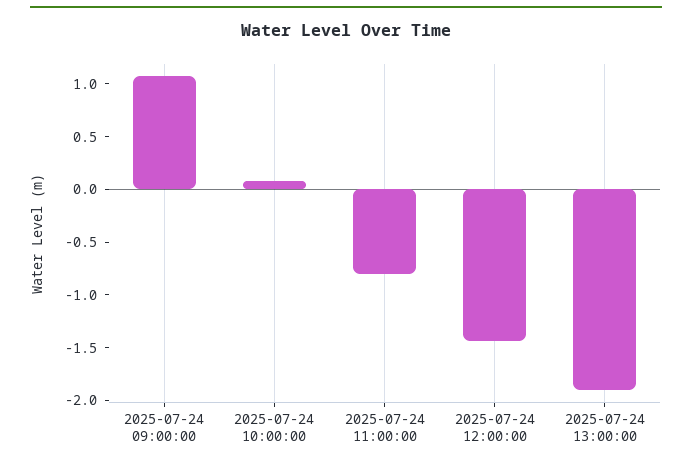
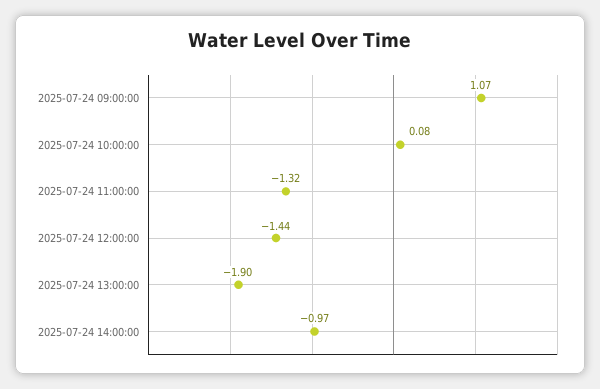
2025-07-24 11:00:00: -0.8 -> -1.32
2025-07-24 14:00:00: none -> -0.97

